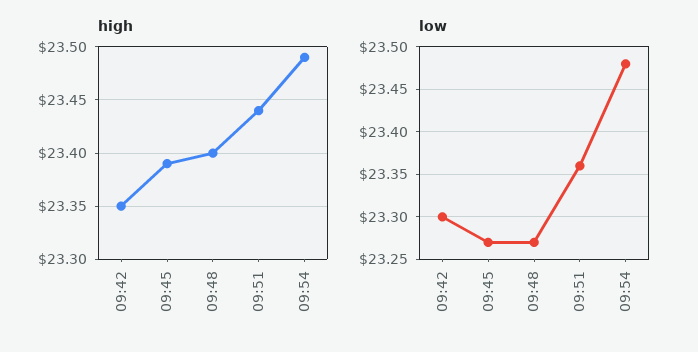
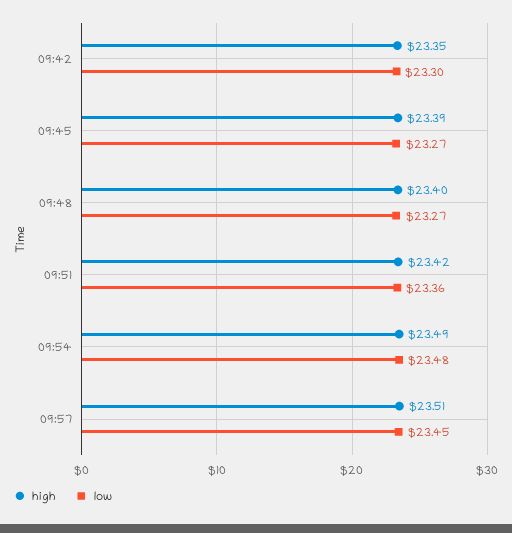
high, 09:51: 23.44 -> 23.42
high, 09:57: none -> 23.51
low, 09:57: none -> 23.45

